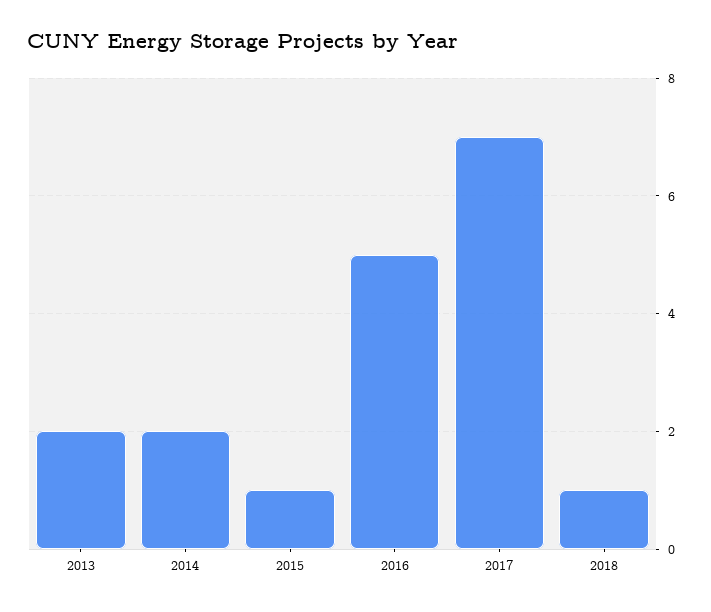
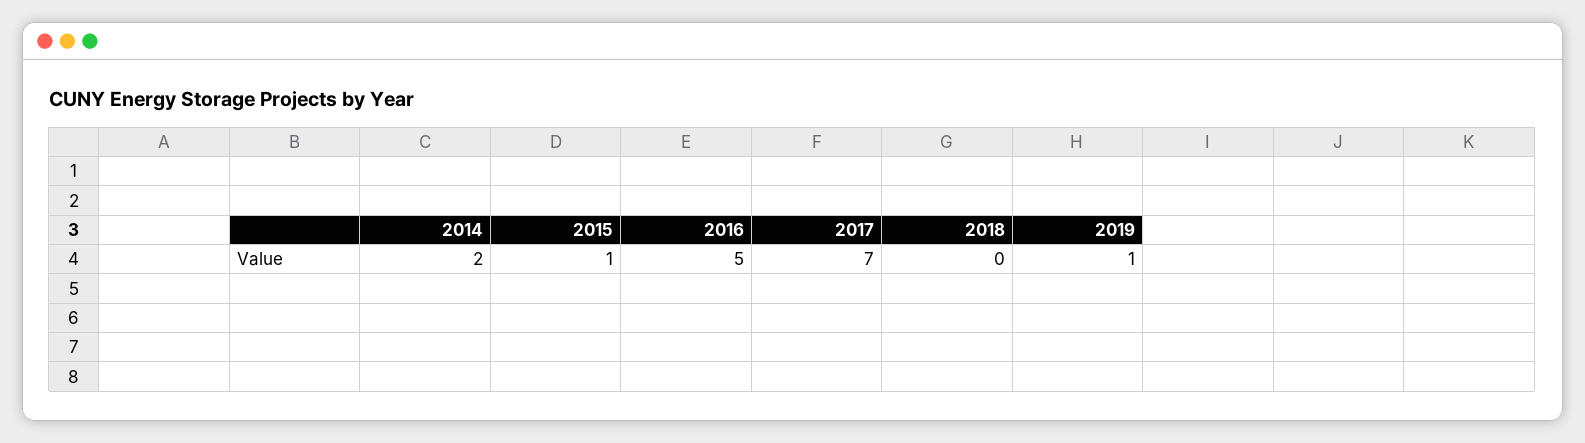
2013: 2 -> none
2018: 1 -> 0
2019: none -> 1

